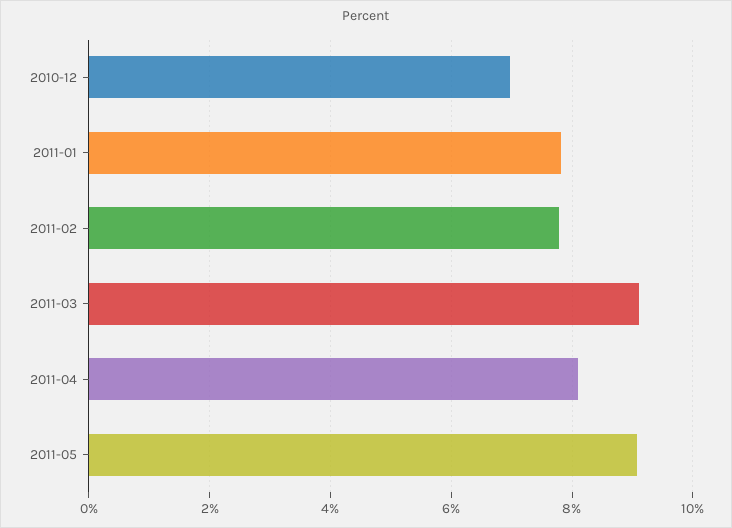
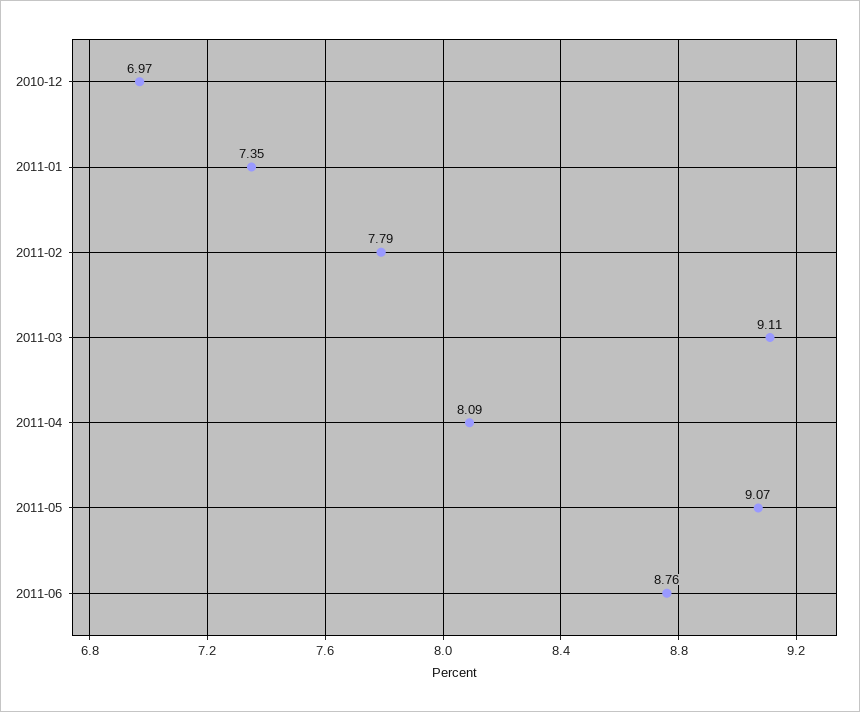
2011-01: 7.8 -> 7.35
2011-06: none -> 8.76

